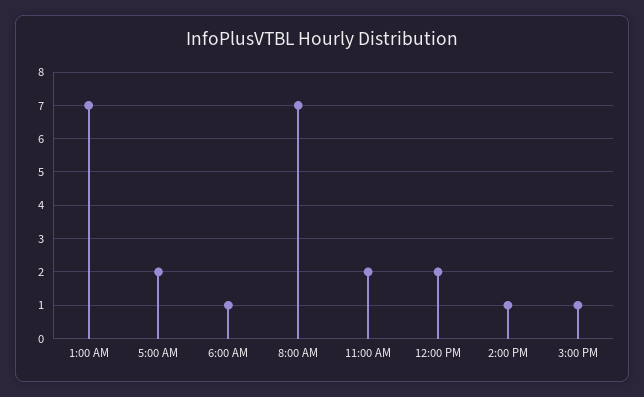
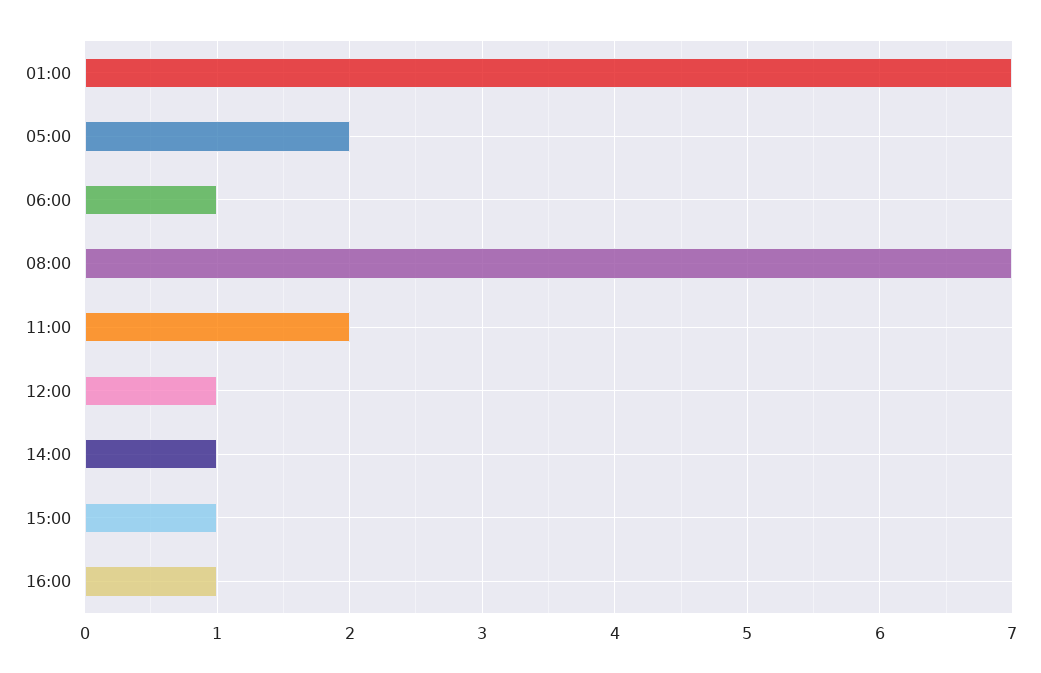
12:00 PM: 2 -> 1
16:00: none -> 1

